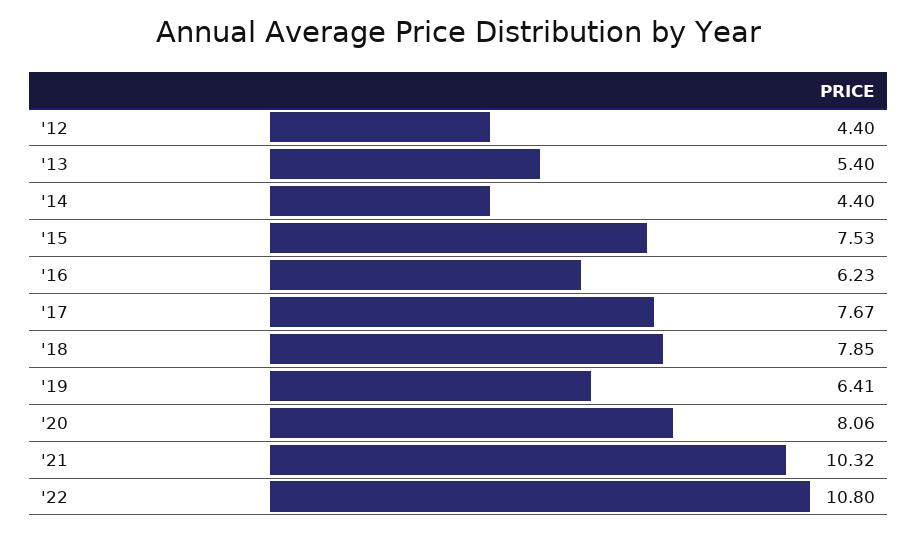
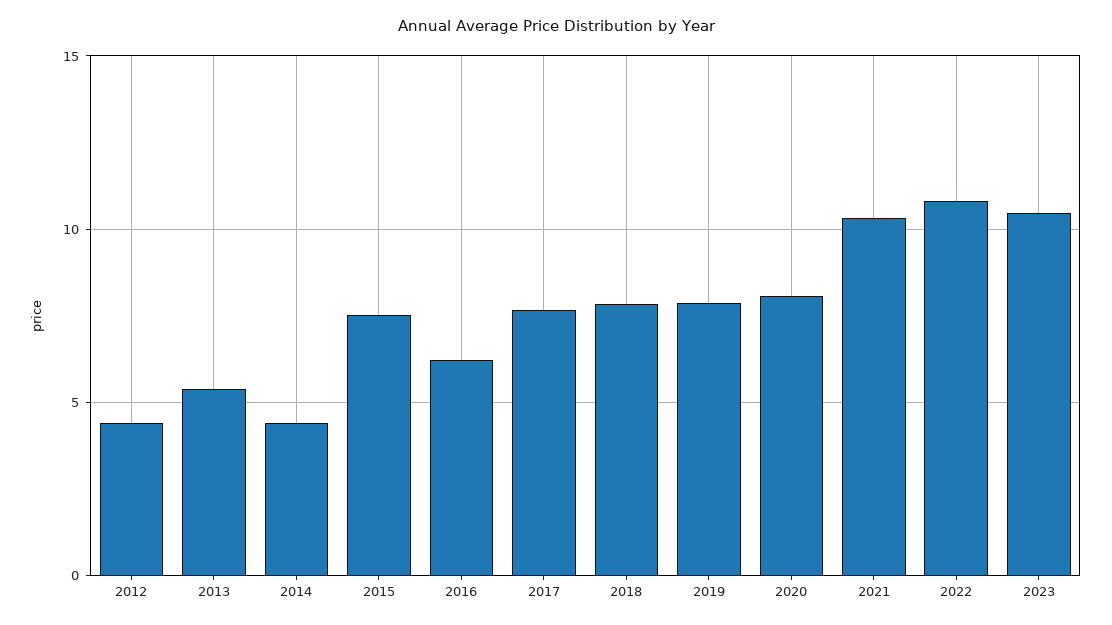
'19: 6.41 -> 8
2023: none -> 10.5

